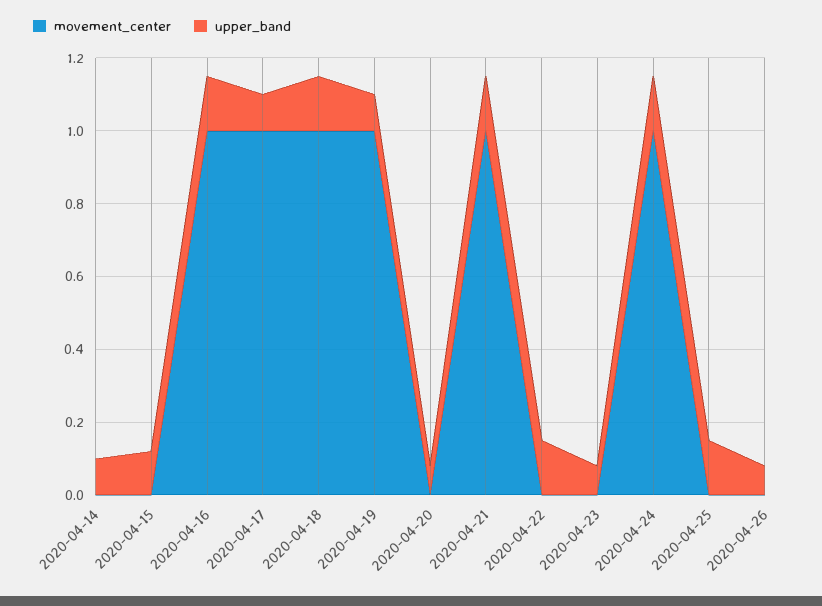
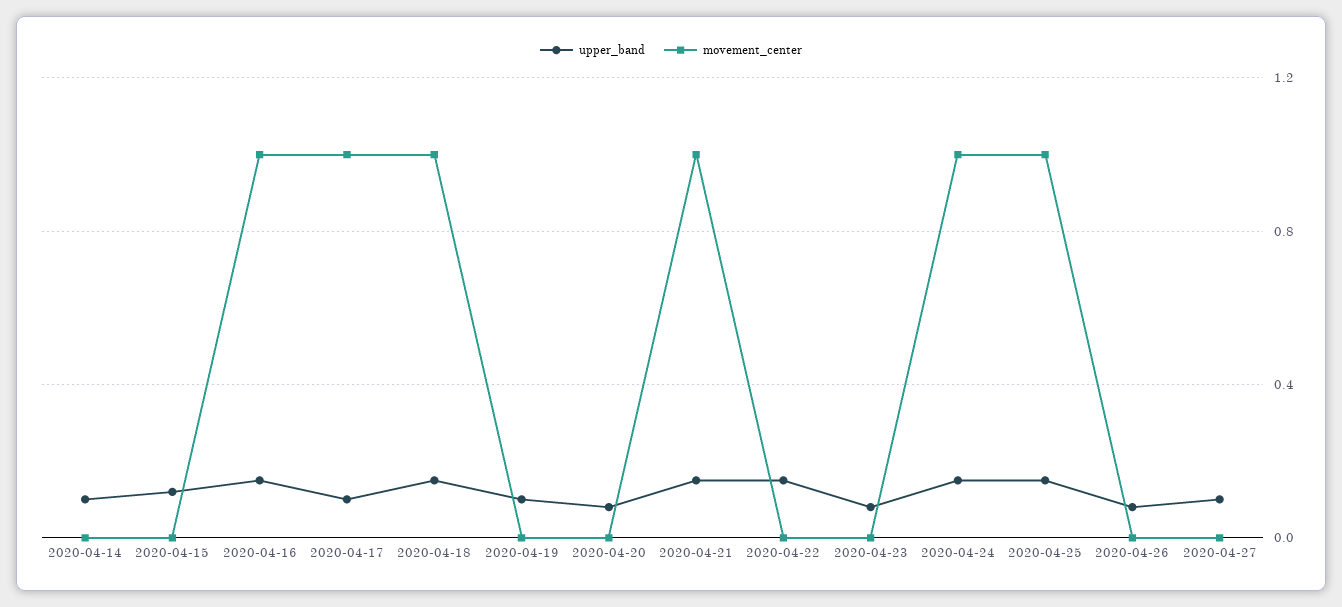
movement_center, 2020-04-19: 1 -> 0
movement_center, 2020-04-25: 0 -> 1
upper_band, 2020-04-27: none -> 0.1
movement_center, 2020-04-27: none -> 0

